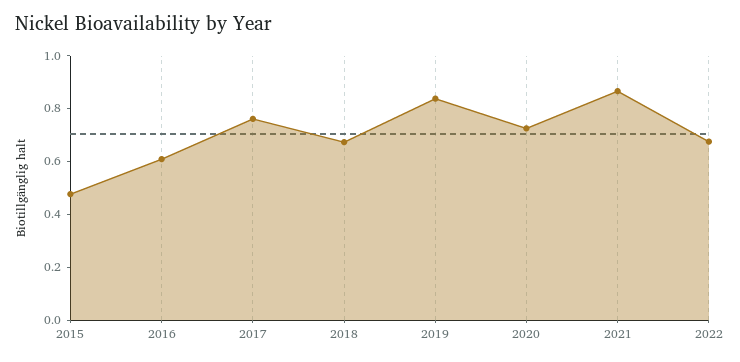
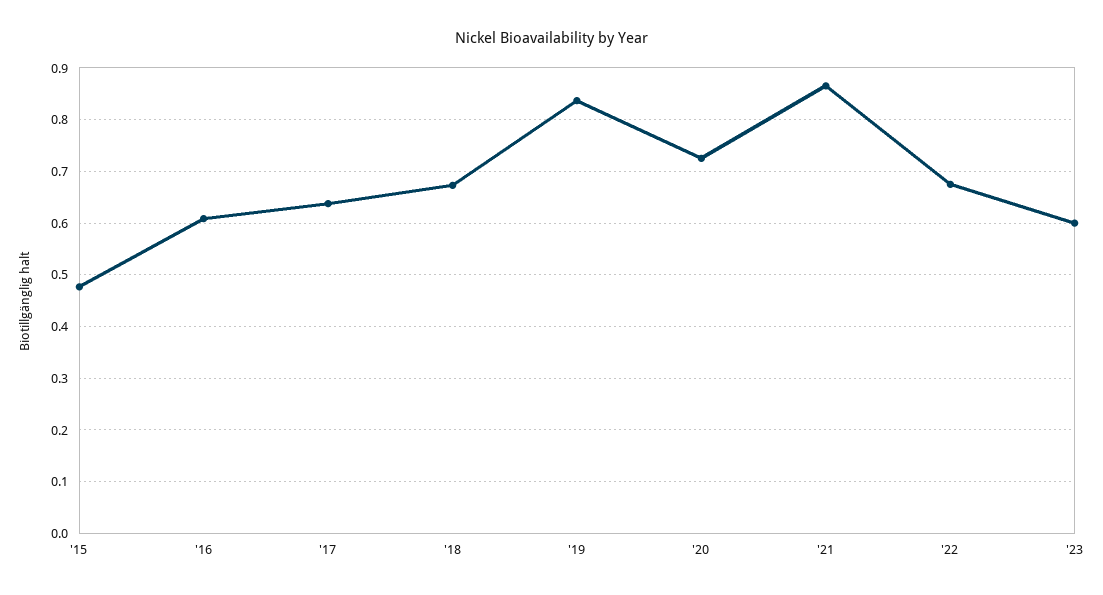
2017: 0.75 -> 0.64
'23: none -> 0.6

